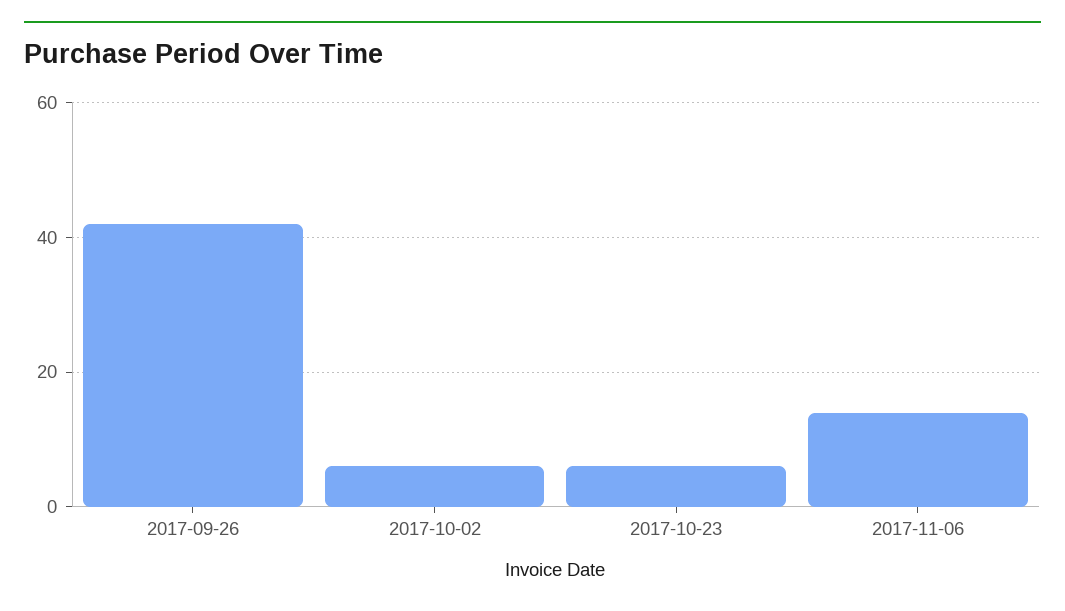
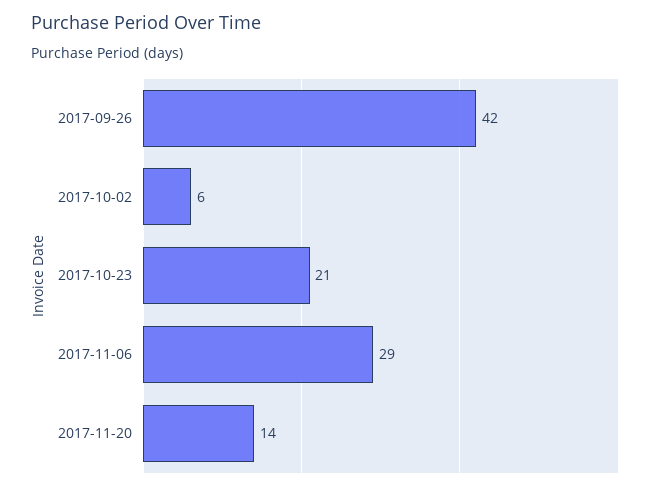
2017-10-23: 5 -> 21
2017-11-06: 15 -> 29
2017-11-20: none -> 14

